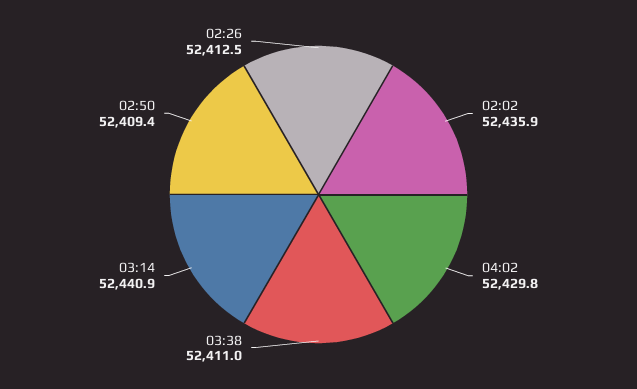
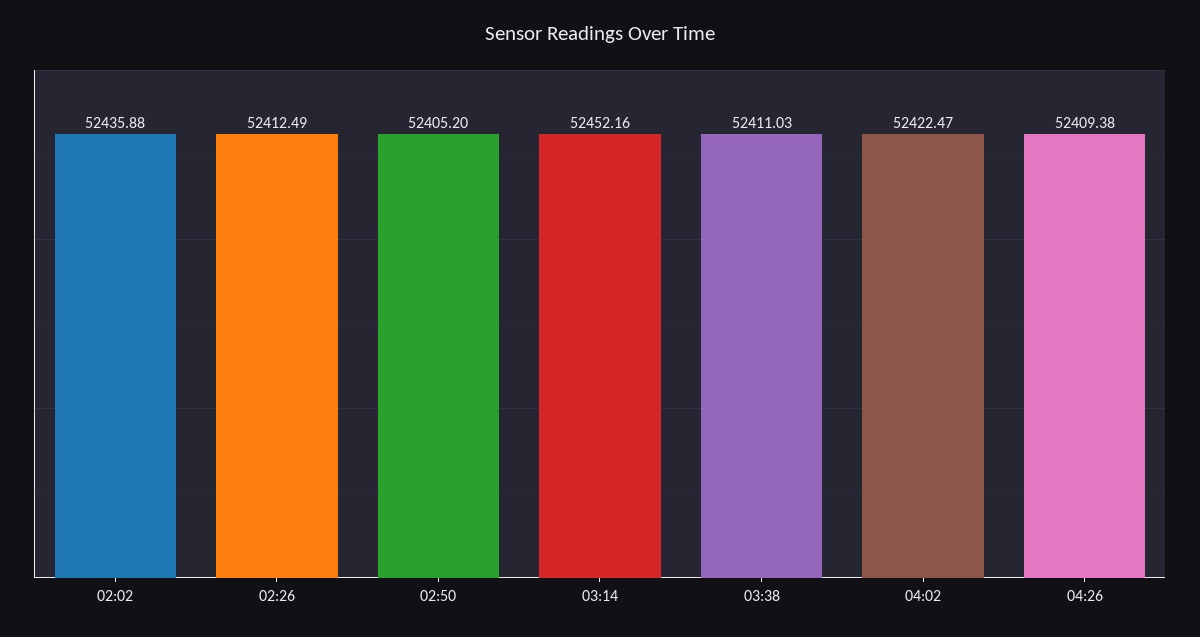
04:02: 52429.8 -> 52422.47
03:14: 52440.9 -> 52452.16
02:50: 52409.4 -> 52405.2
04:26: none -> 52409.38

